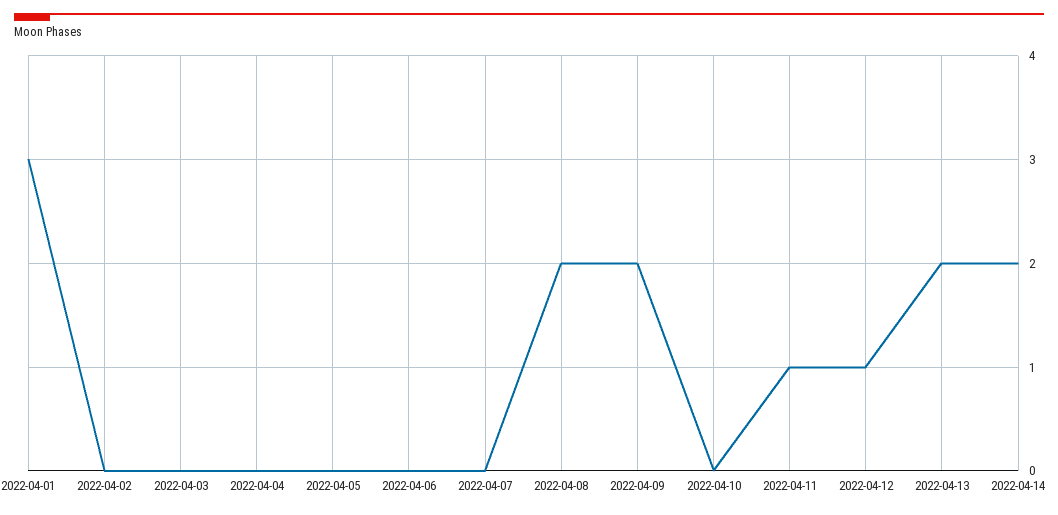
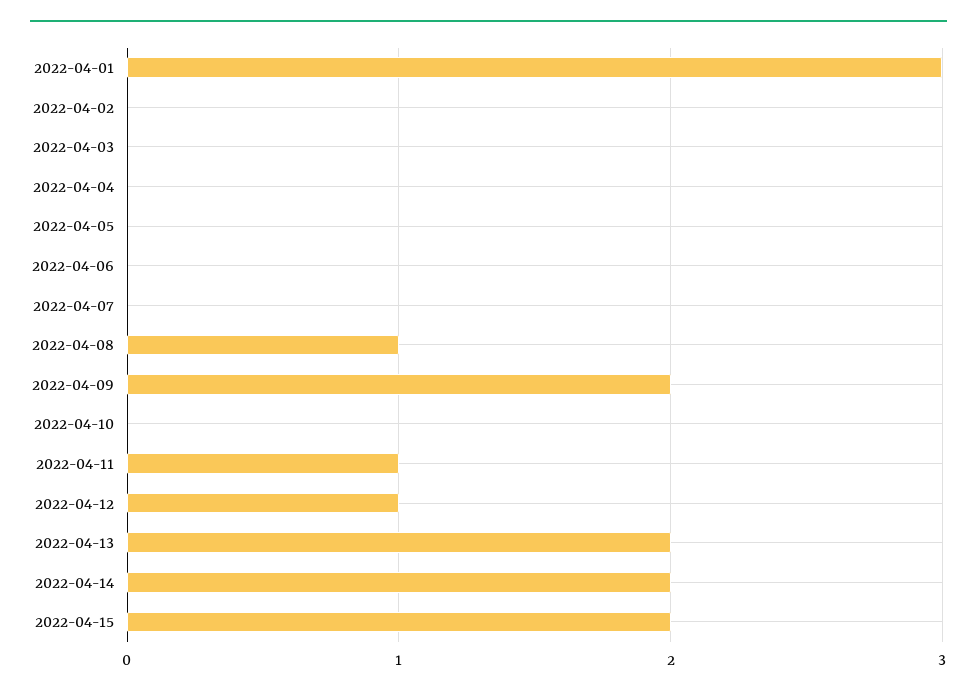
2022-04-08: 2 -> 1
2022-04-15: none -> 2

